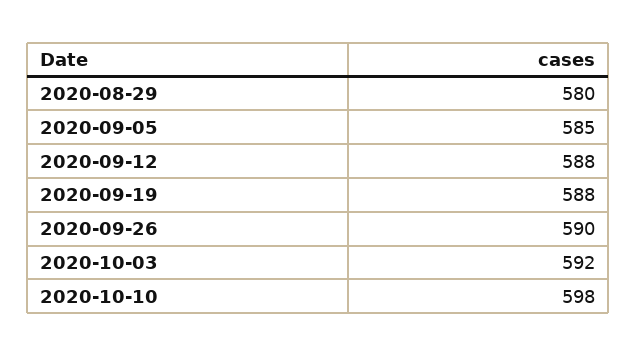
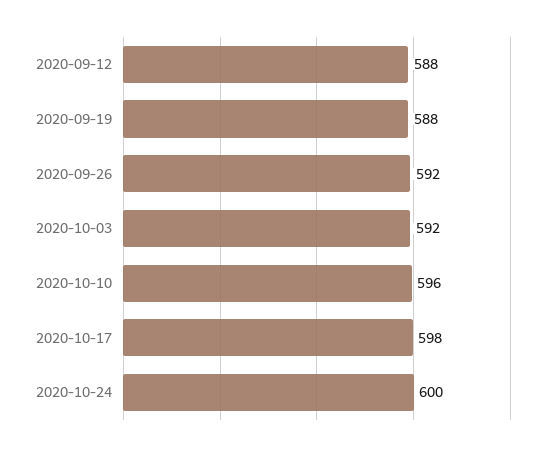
2020-08-29: 580 -> none
2020-09-05: 585 -> none
2020-09-26: 590 -> 592
2020-10-10: 598 -> 596
2020-10-17: none -> 598
2020-10-24: none -> 600

